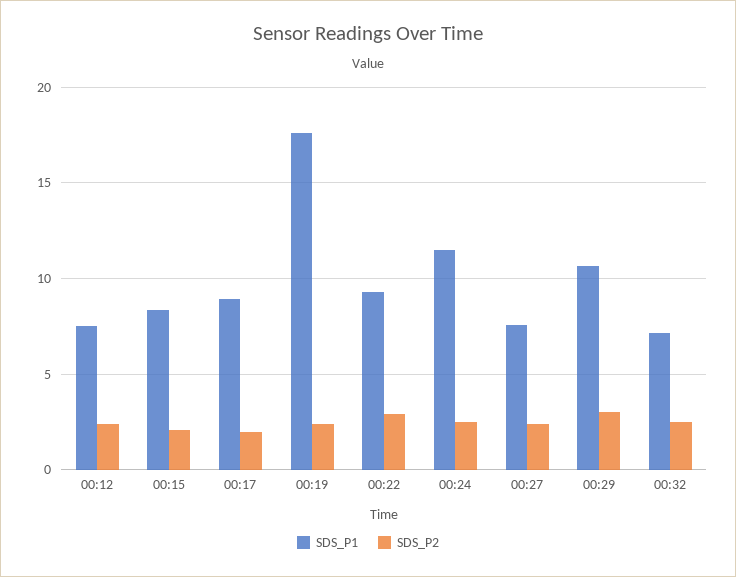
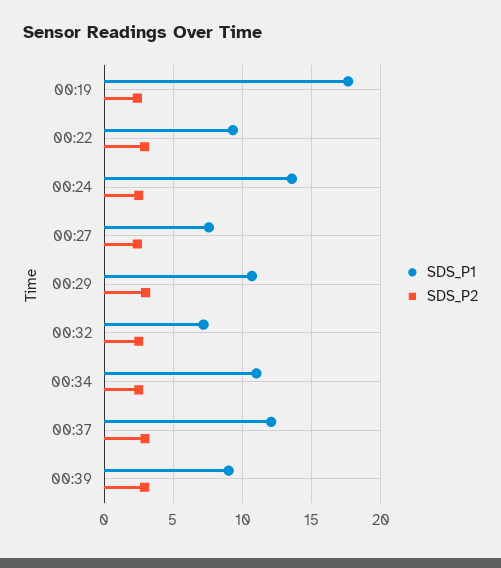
SDS_P1, 00:12: 7.5 -> none
SDS_P2, 00:12: 2.5 -> none
SDS_P1, 00:15: 8.5 -> none
SDS_P2, 00:15: 2 -> none
SDS_P1, 00:17: 9 -> none
SDS_P2, 00:17: 2 -> none
SDS_P1, 00:24: 11.5 -> 13.5
SDS_P1, 00:34: none -> 11
SDS_P2, 00:34: none -> 2.5
SDS_P1, 00:37: none -> 12
SDS_P2, 00:37: none -> 3
SDS_P1, 00:39: none -> 9
SDS_P2, 00:39: none -> 3

